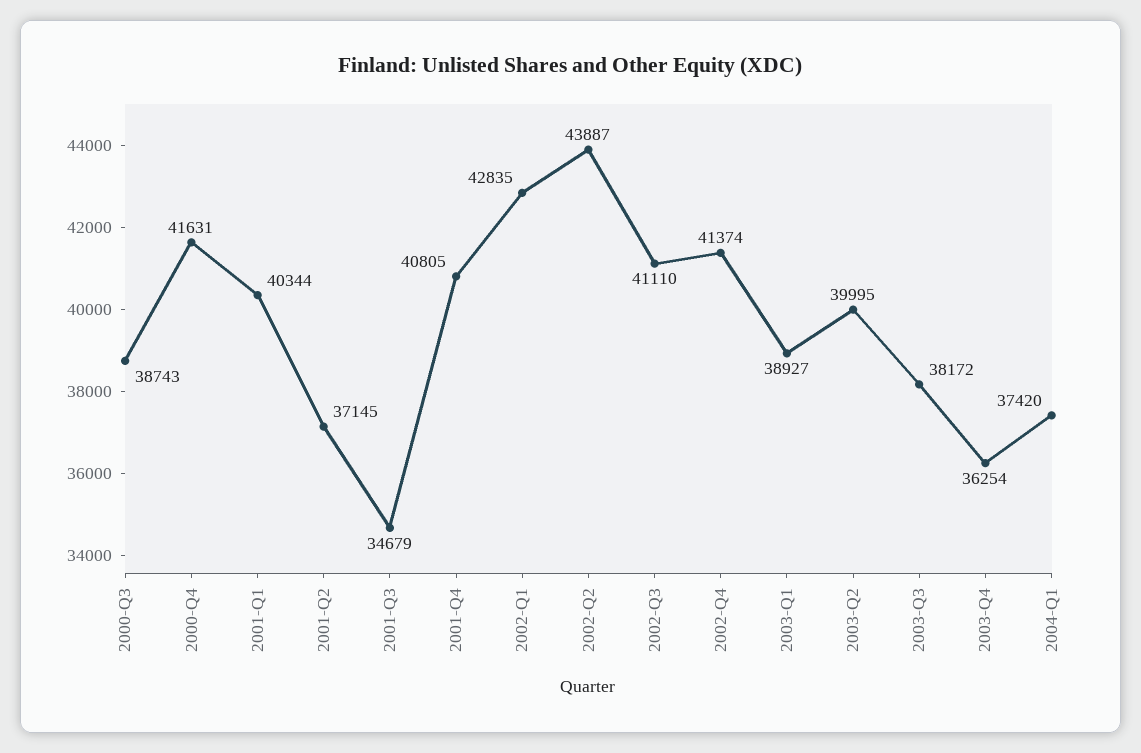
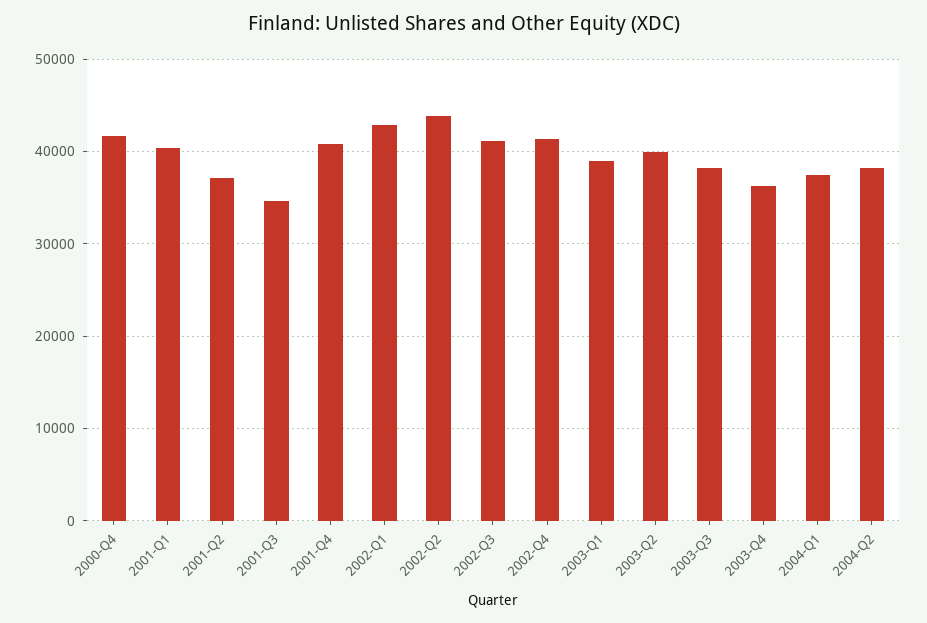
2000-Q3: 38743 -> none
2004-Q2: none -> 38000

